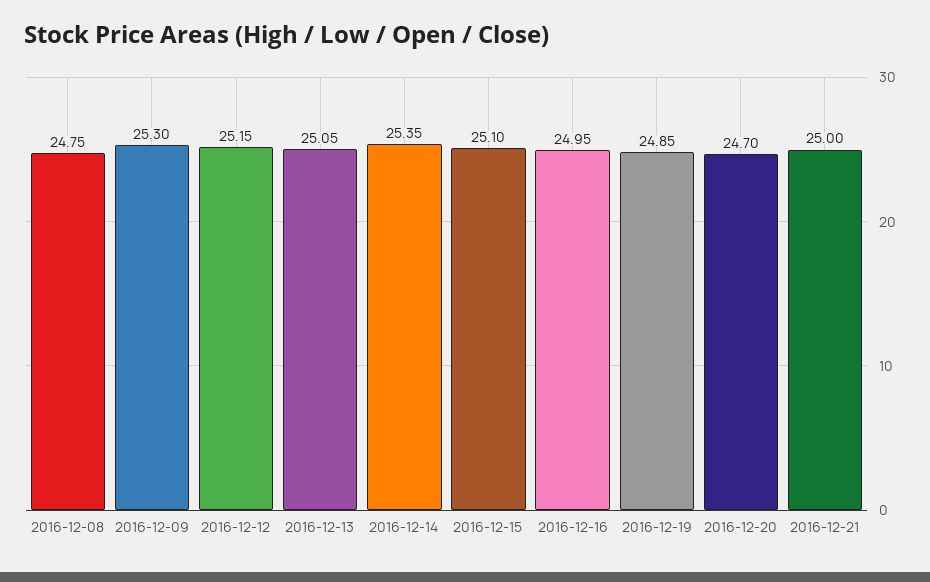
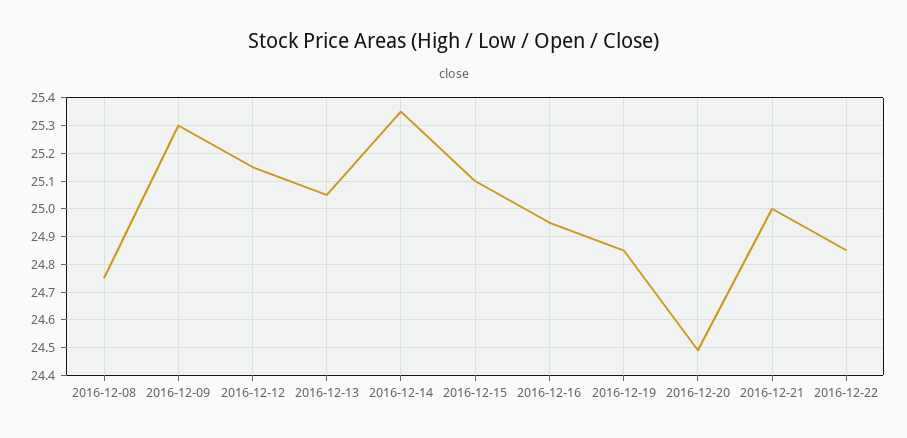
2016-12-20: 24.7 -> 24.5
2016-12-22: none -> 24.85

